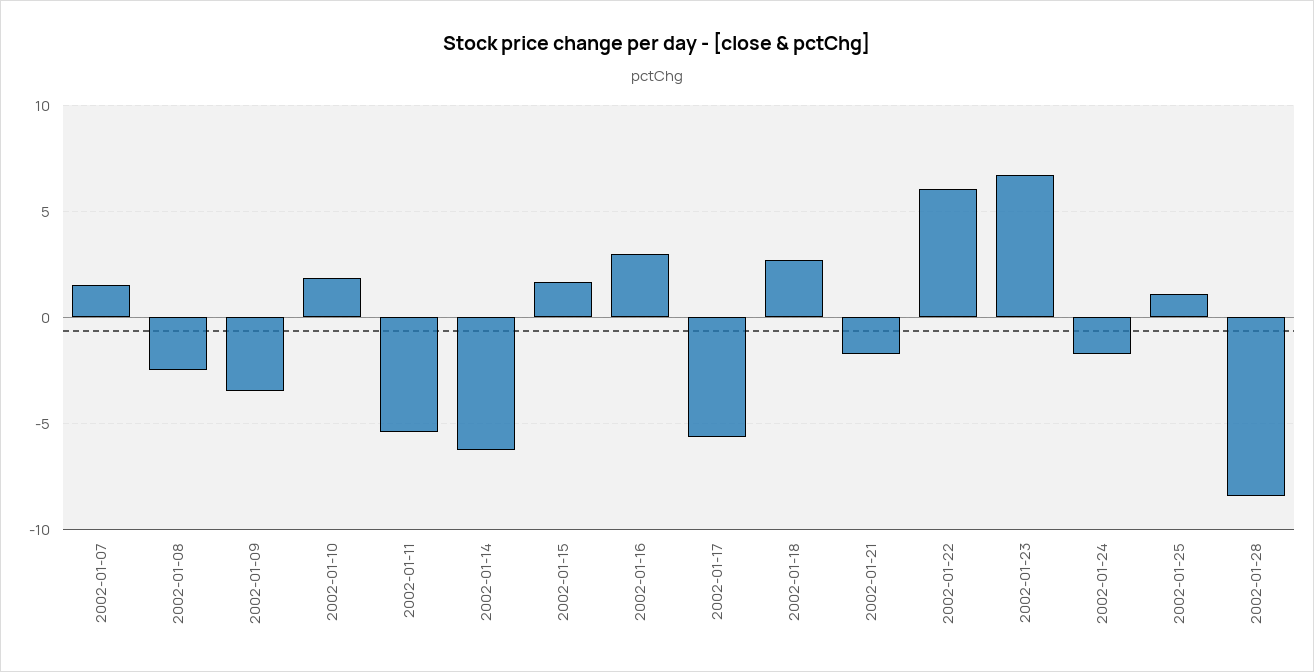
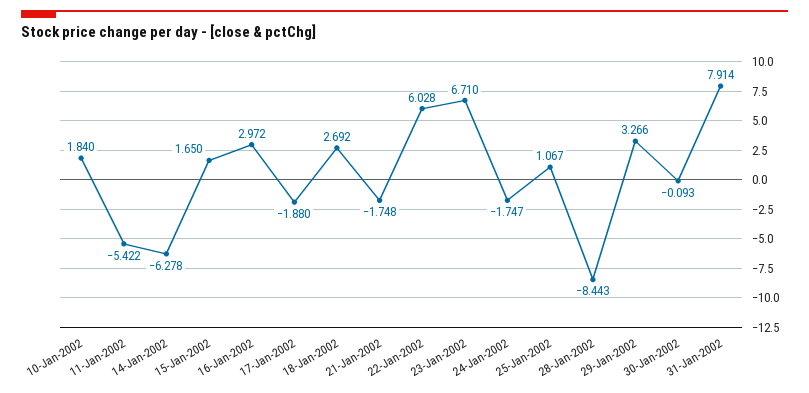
2002-01-07: 1.5 -> none
2002-01-08: -2.5 -> none
2002-01-09: -3.5 -> none
2002-01-17: -5.5 -> -1.88
29-Jan-2002: none -> 3.266
30-Jan-2002: none -> -0.093
31-Jan-2002: none -> 7.914

